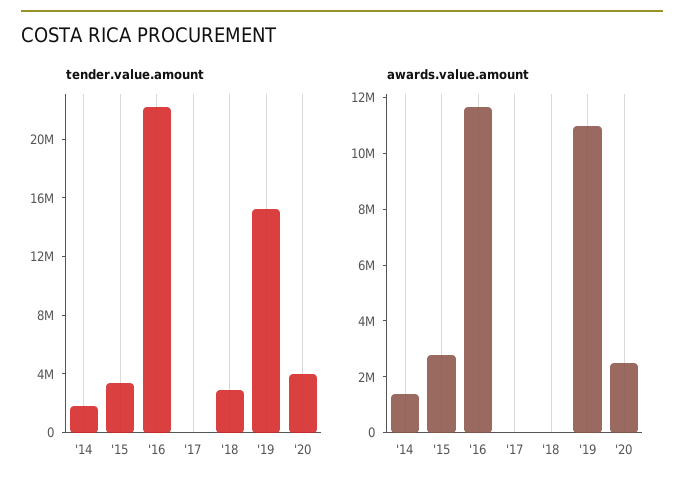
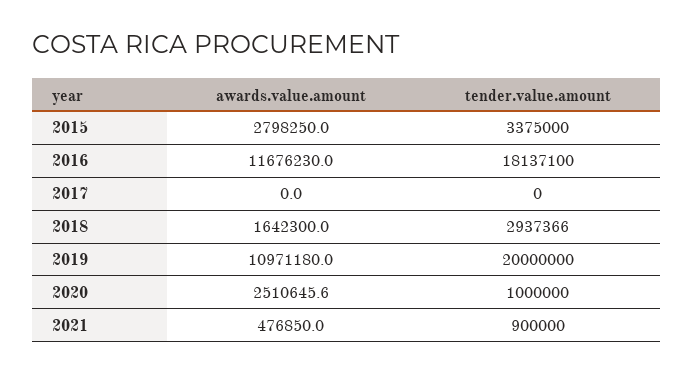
tender.value.amount, '14: 2000000 -> none
tender.value.amount, '16: 22000000 -> 18137100
tender.value.amount, '19: 15000000 -> 20000000
tender.value.amount, '20: 4000000 -> 1000000
awards.value.amount, '14: 1500000 -> none
awards.value.amount, '18: 0 -> 1642300
awards.value.amount, 2021: none -> 476850
tender.value.amount, 2021: none -> 900000

